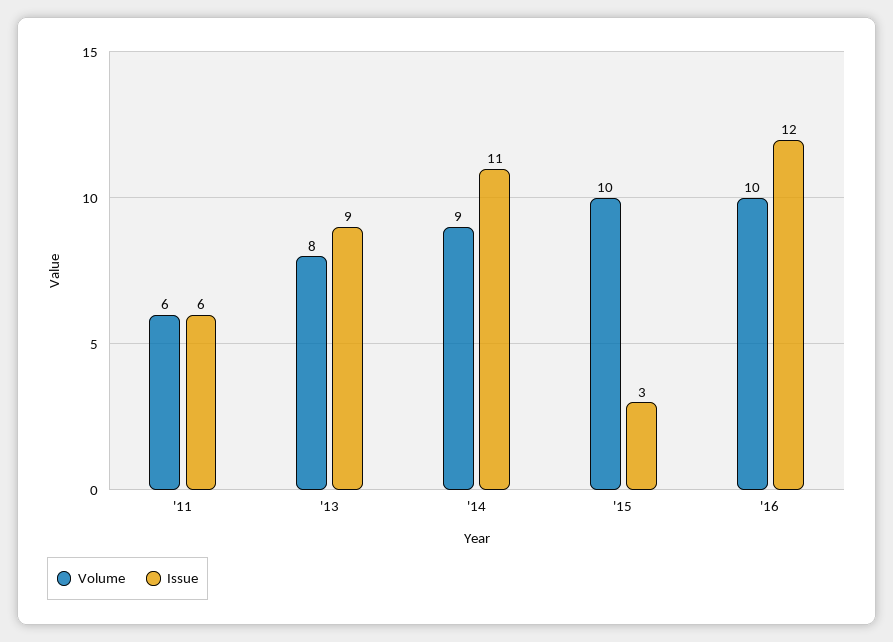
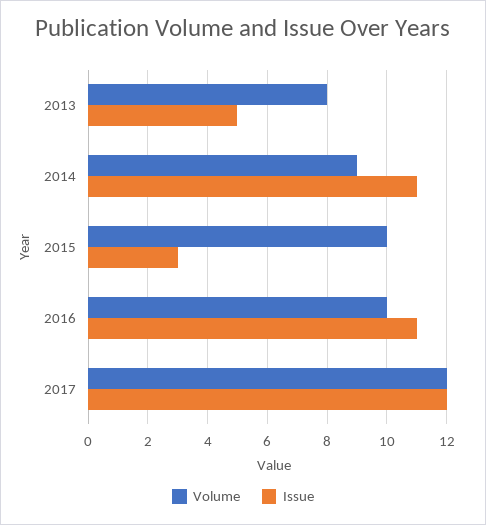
Volume, '11: 6 -> none
Issue, '11: 6 -> none
Issue, '13: 9 -> 5
Issue, '16: 12 -> 11
Volume, 2017: none -> 12
Issue, 2017: none -> 12

